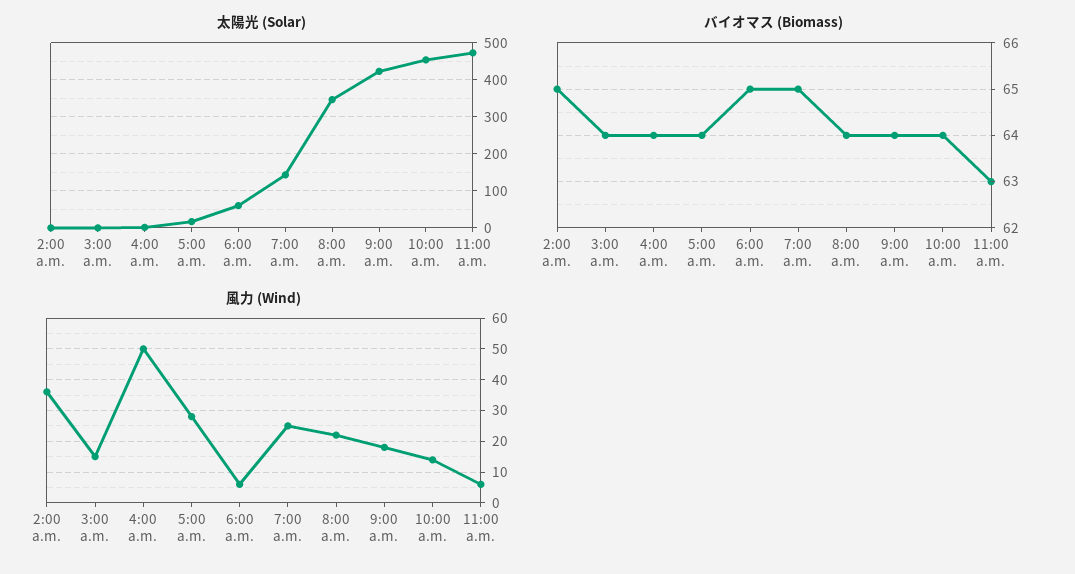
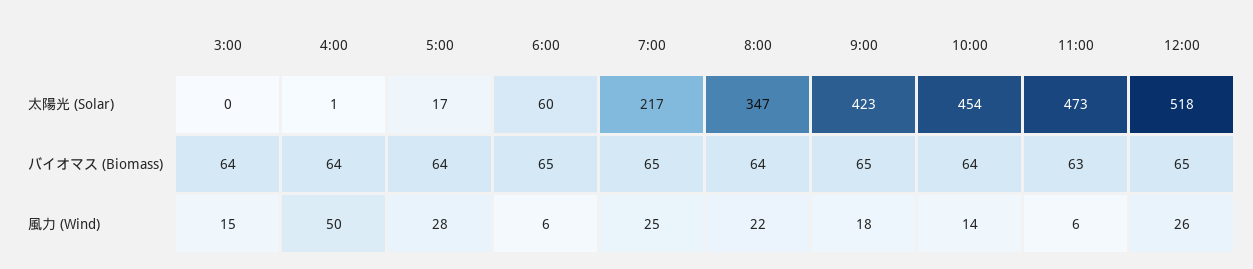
太陽光 (Solar), 2:00 a.m.: 0 -> none
太陽光 (Solar), 7:00 a.m.: 140 -> 217
バイオマス (Biomass), 2:00 a.m.: 65 -> none
バイオマス (Biomass), 9:00 a.m.: 64 -> 65
風力 (Wind), 2:00 a.m.: 35 -> none
太陽光 (Solar), 12:00: none -> 518
バイオマス (Biomass), 12:00: none -> 65
風力 (Wind), 12:00: none -> 26

